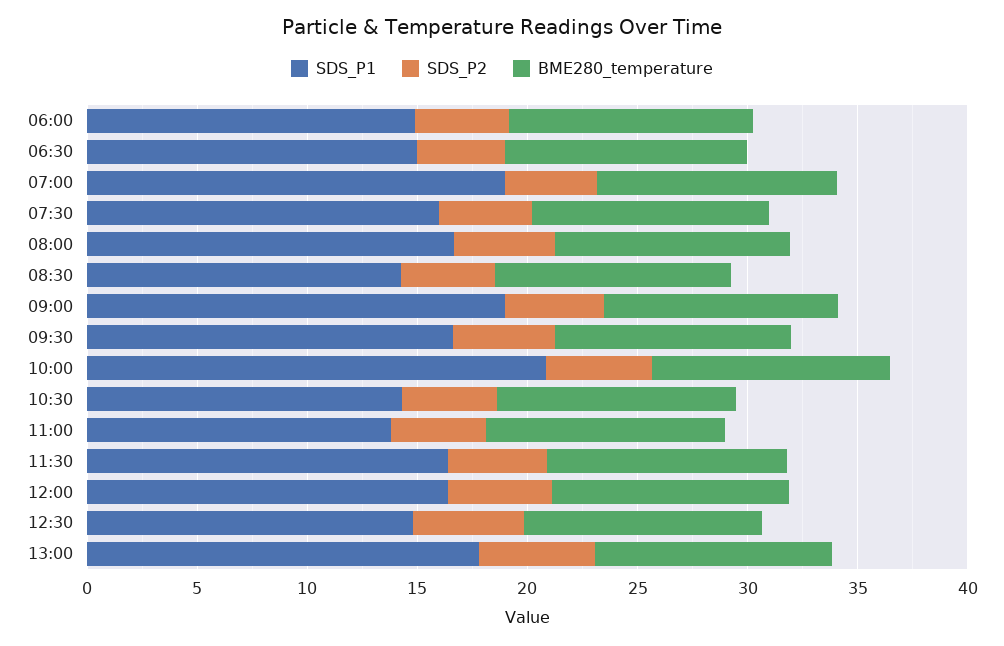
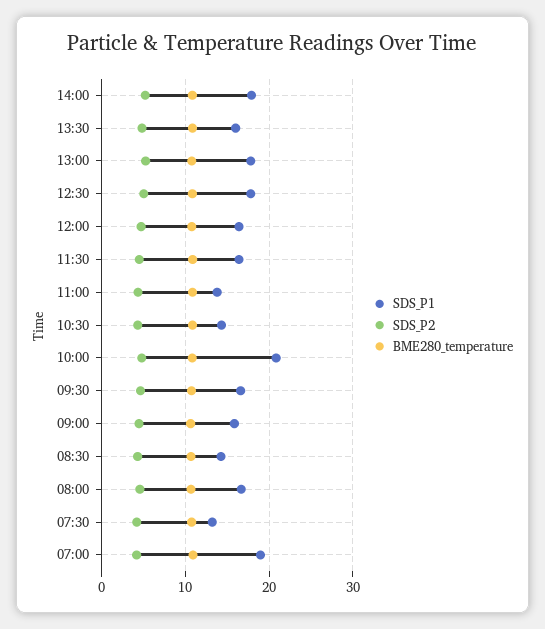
SDS_P1, 06:00: 15 -> none
SDS_P2, 06:00: 4 -> none
BME280_temperature, 06:00: 11 -> none
SDS_P1, 06:30: 15 -> none
SDS_P2, 06:30: 4 -> none
BME280_temperature, 06:30: 11 -> none
SDS_P1, 07:30: 16 -> 13
SDS_P1, 09:00: 19 -> 16
SDS_P1, 12:30: 15 -> 18
SDS_P1, 14:00: none -> 18
SDS_P2, 14:00: none -> 5
BME280_temperature, 14:00: none -> 11
SDS_P1, 13:30: none -> 16
SDS_P2, 13:30: none -> 5
BME280_temperature, 13:30: none -> 11

